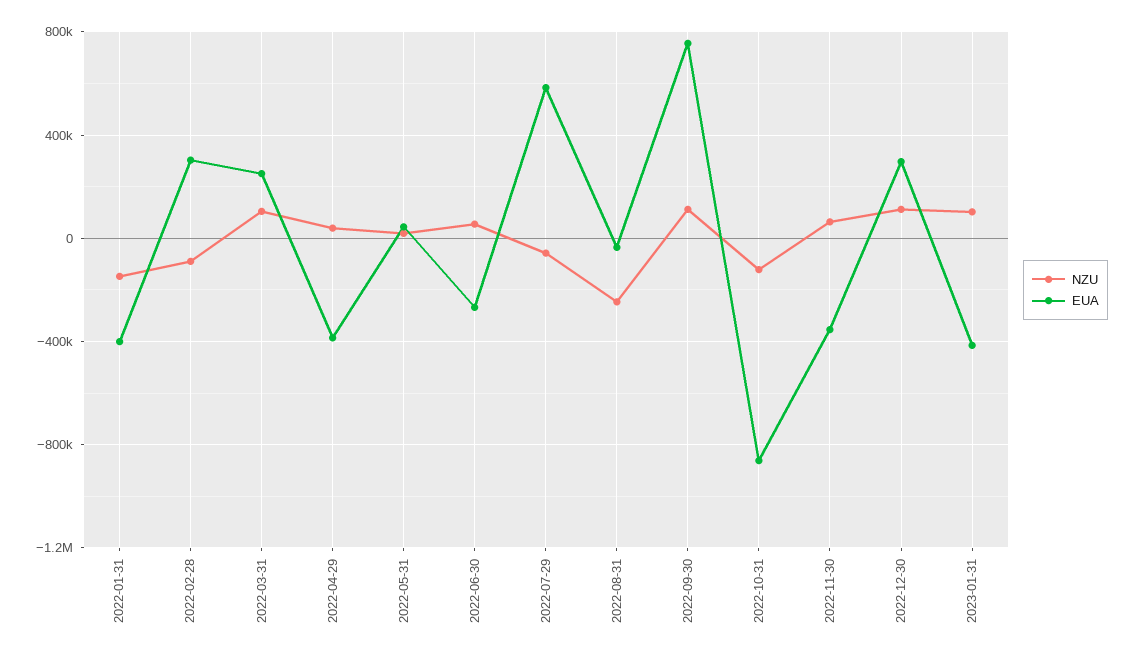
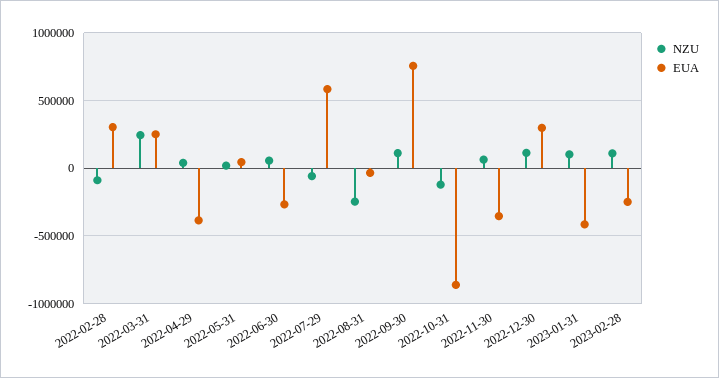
NZU, 2022-01-31: -150000 -> none
EUA, 2022-01-31: -400000 -> none
NZU, 2022-03-31: 100000 -> 250000
NZU, 2023-02-28: none -> 100000
EUA, 2023-02-28: none -> -250000

